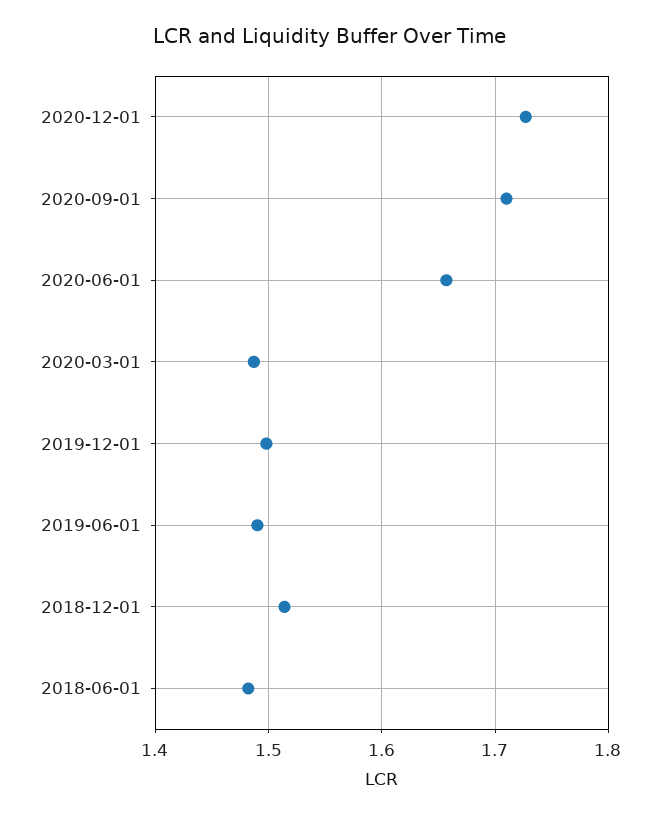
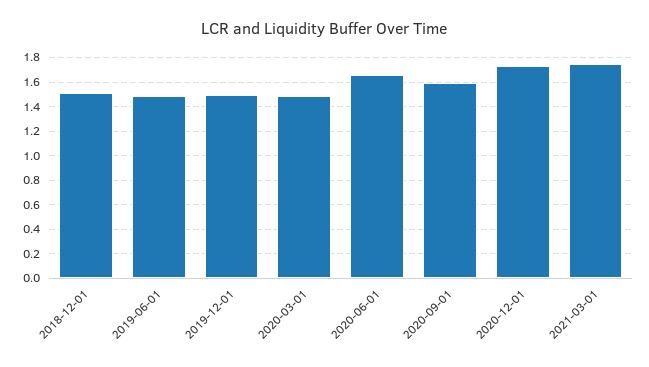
2020-09-01: 1.71 -> 1.6
2018-06-01: 1.48 -> none
2021-03-01: none -> 1.75

